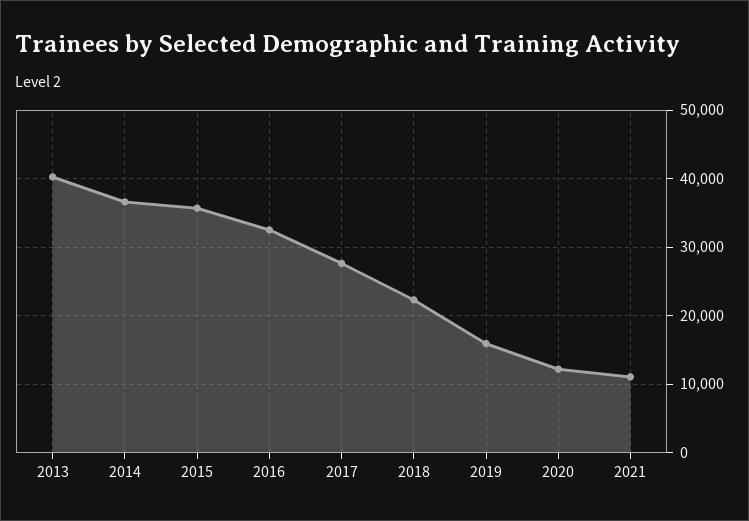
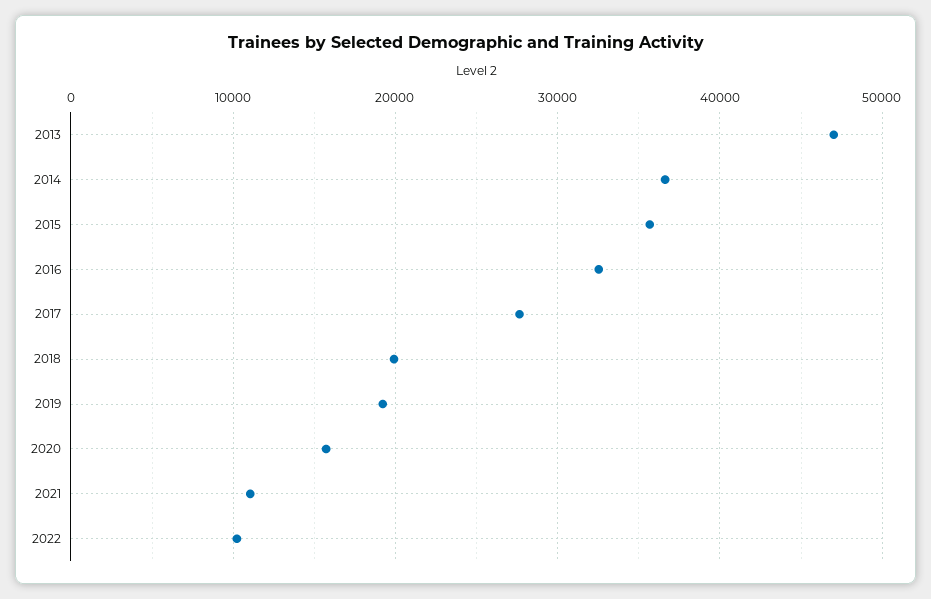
2013: 40000 -> 47000
2018: 22000 -> 20000
2019: 16000 -> 19000
2020: 12000 -> 16000
2022: none -> 10000

